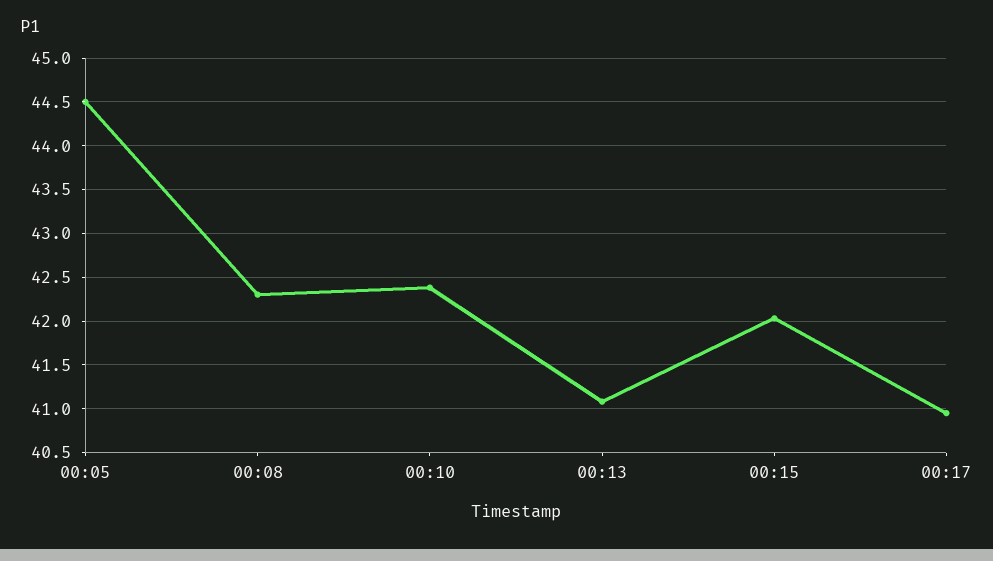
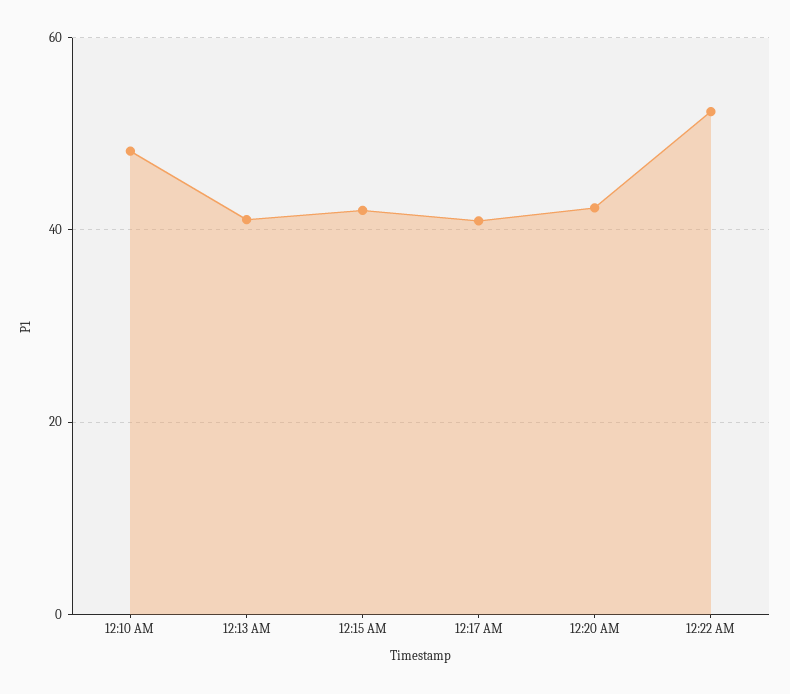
00:05: 44.5 -> none
00:08: 42.3 -> none
00:10: 42.4 -> 48
12:20 AM: none -> 42
12:22 AM: none -> 52

